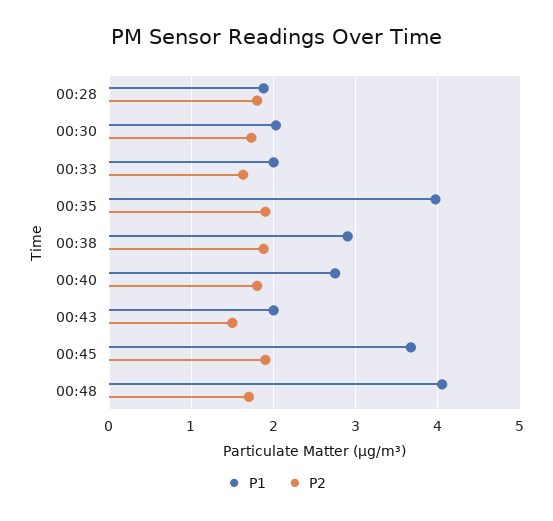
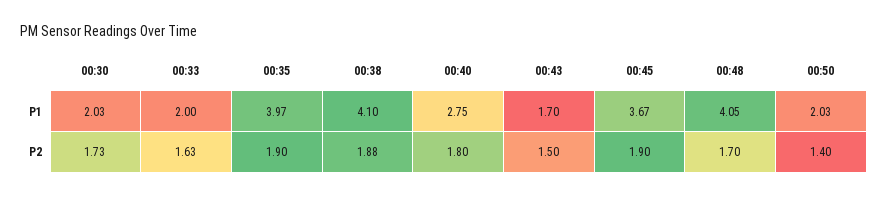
P1, 00:28: 1.9 -> none
P2, 00:28: 1.8 -> none
P1, 00:38: 2.9 -> 4.1
P1, 00:43: 2 -> 1.7
P1, 00:50: none -> 2.03
P2, 00:50: none -> 1.4

